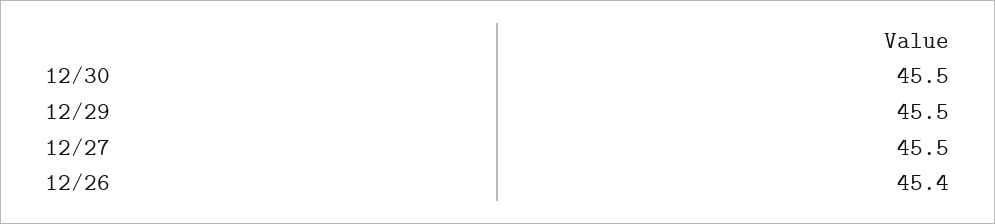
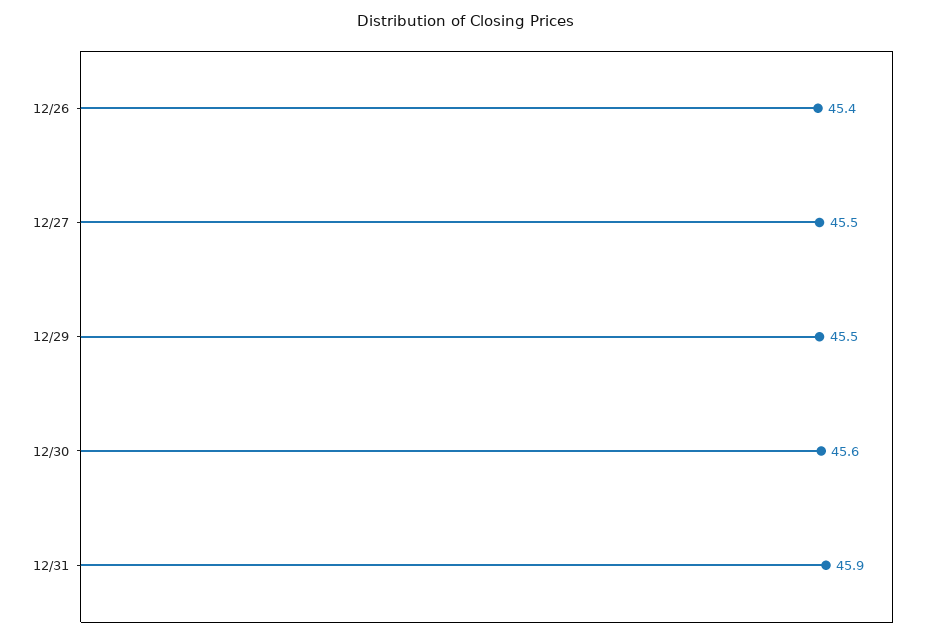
12/30: 45.5 -> 45.6
12/31: none -> 45.9

